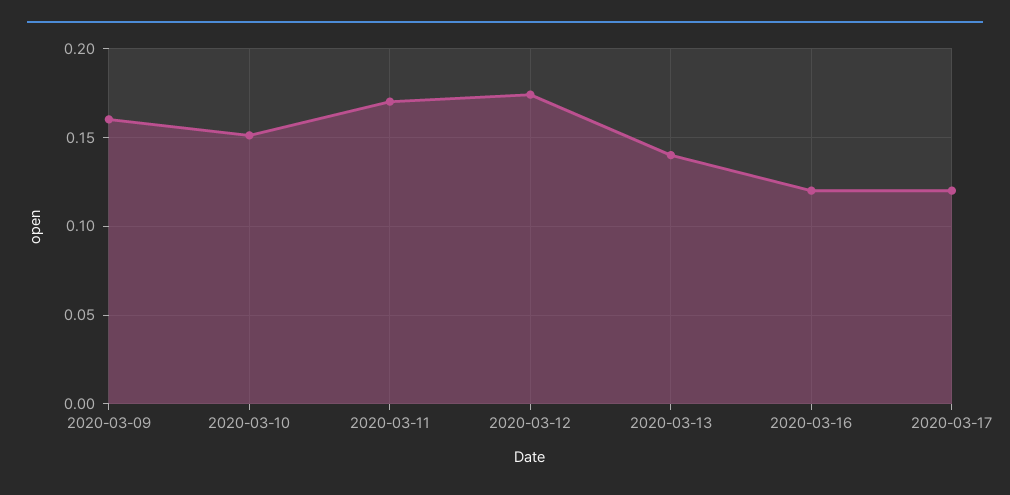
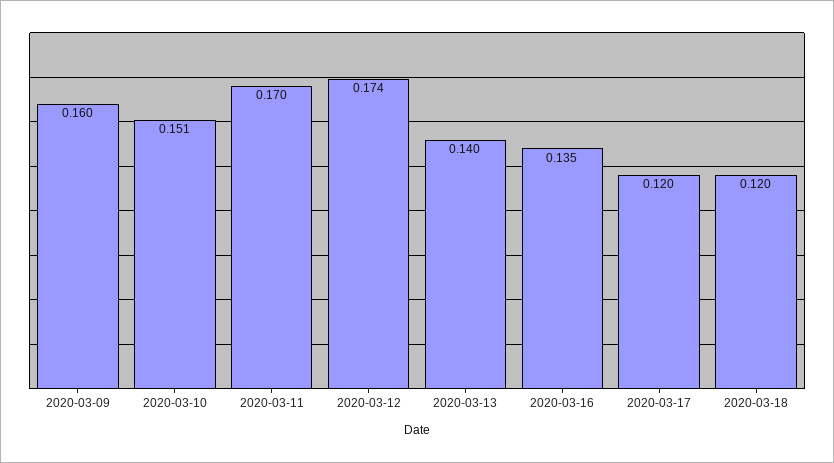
2020-03-16: 0.12 -> 0.135
2020-03-18: none -> 0.12

